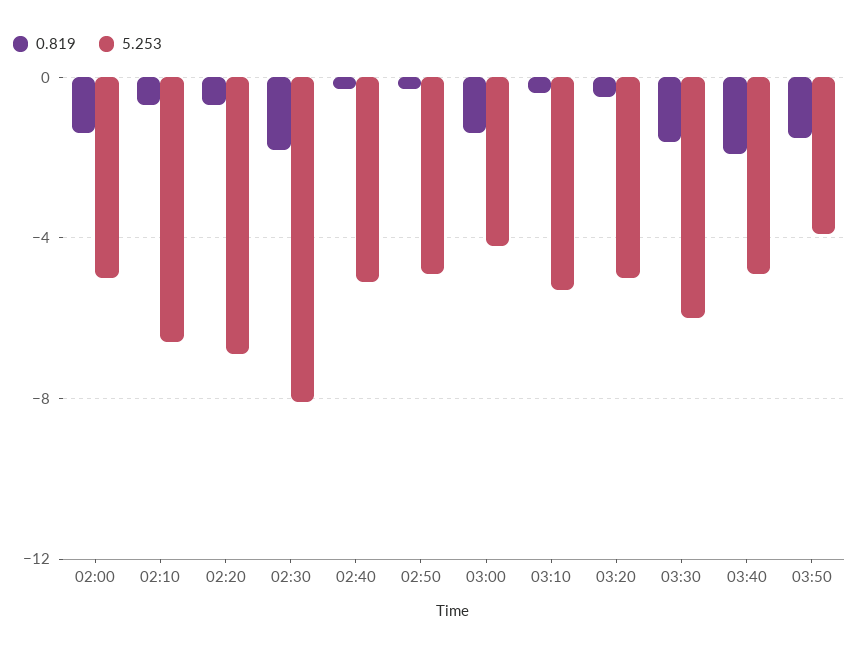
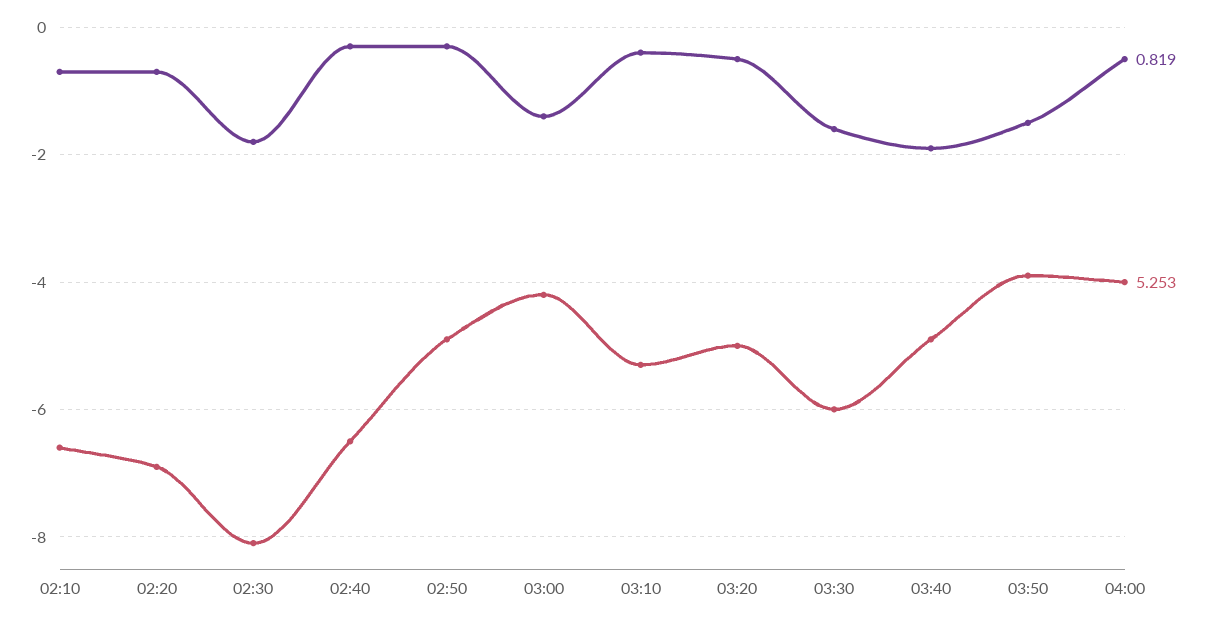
0.819, 02:00: -1.5 -> none
5.253, 02:00: -5 -> none
5.253, 02:40: -5 -> -6.5
0.819, 04:00: none -> -0.5
5.253, 04:00: none -> -4

